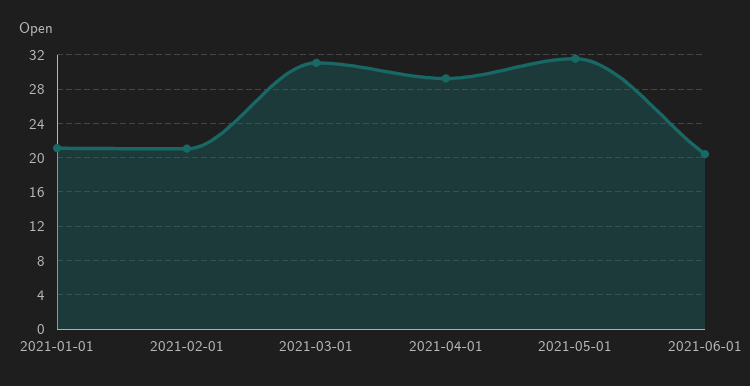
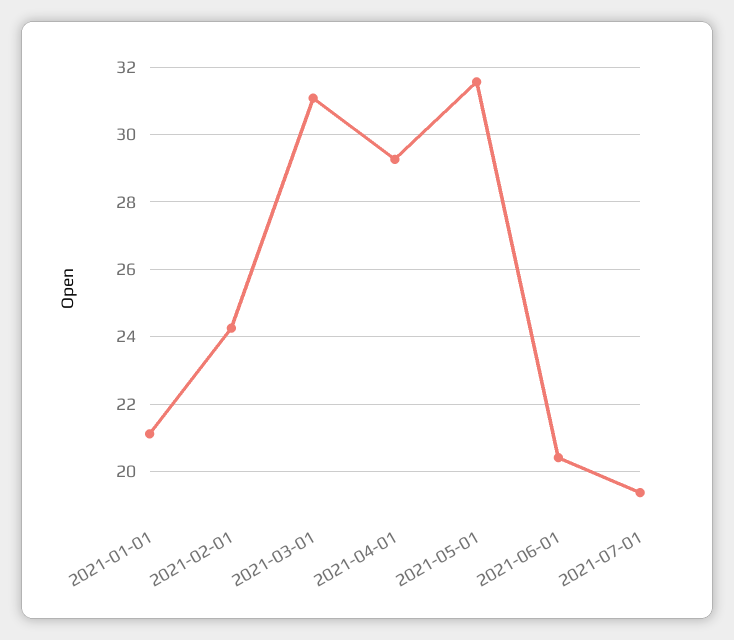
2021-02-01: 21 -> 24.2
2021-07-01: none -> 19.4

